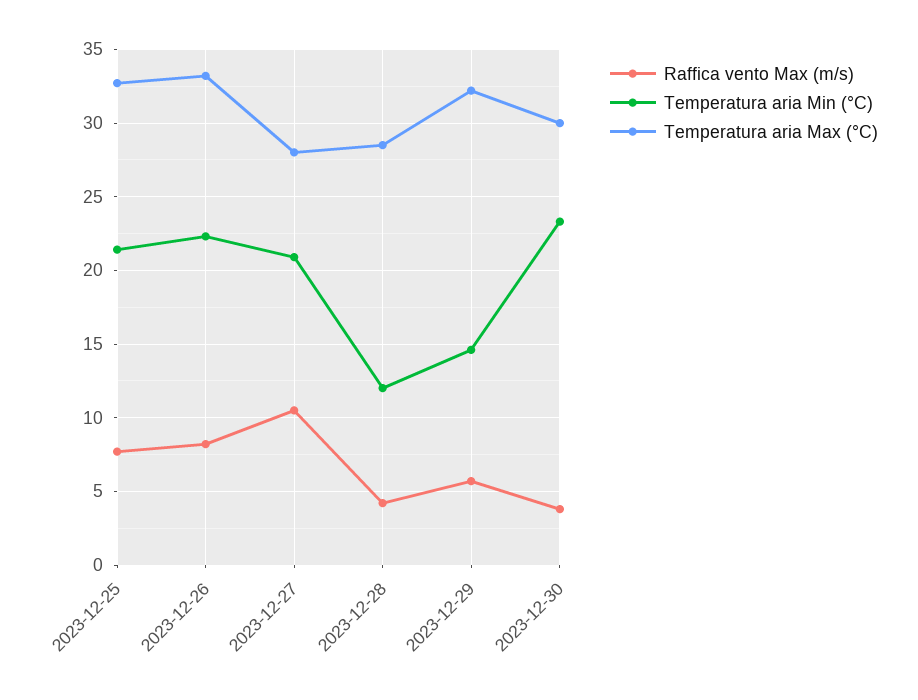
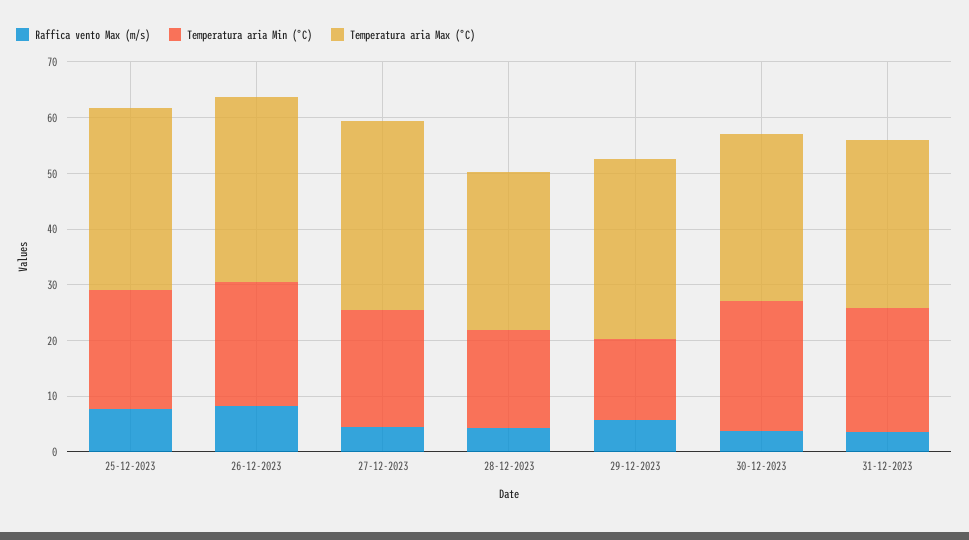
Raffica vento Max (m/s), 2023-12-27: 10.5 -> 4
Temperatura aria Max (°C), 2023-12-27: 28 -> 34
Temperatura aria Min (°C), 2023-12-28: 12 -> 18
Raffica vento Max (m/s), 31-12-2023: none -> 4
Temperatura aria Min (°C), 31-12-2023: none -> 22
Temperatura aria Max (°C), 31-12-2023: none -> 30

